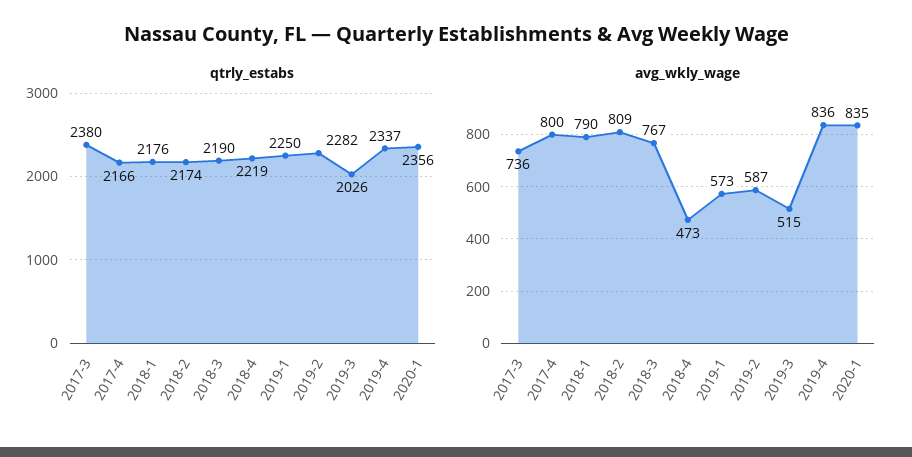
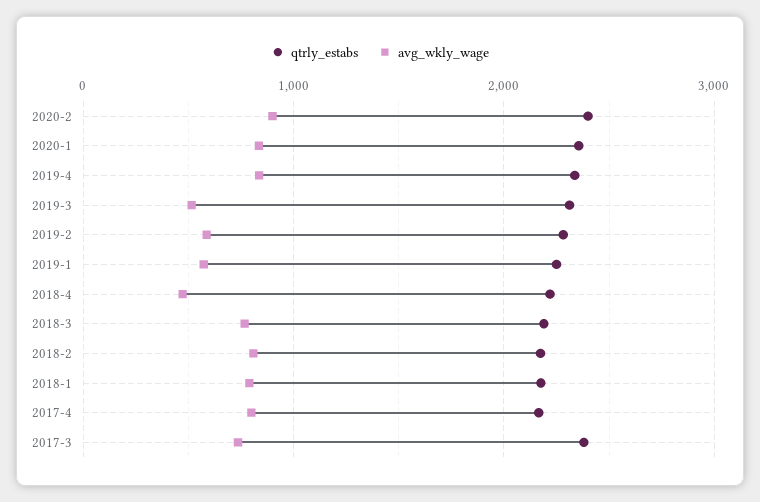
qtrly_estabs, 2019-3: 2026 -> 2300
qtrly_estabs, 2020-2: none -> 2400
avg_wkly_wage, 2020-2: none -> 900

